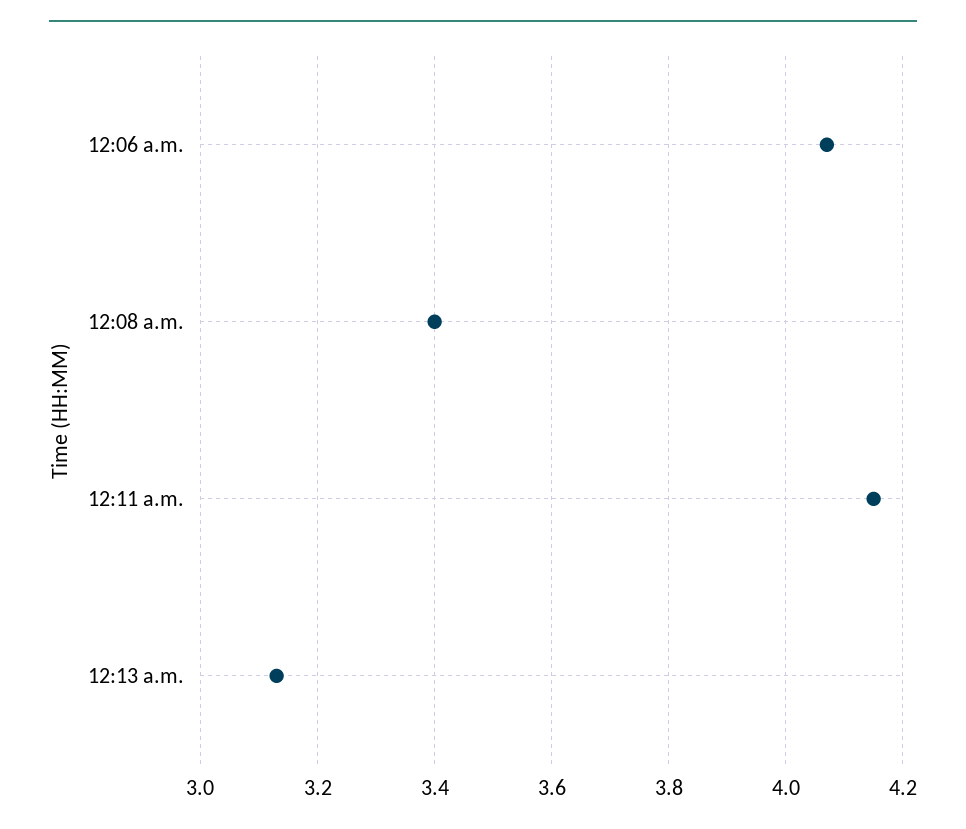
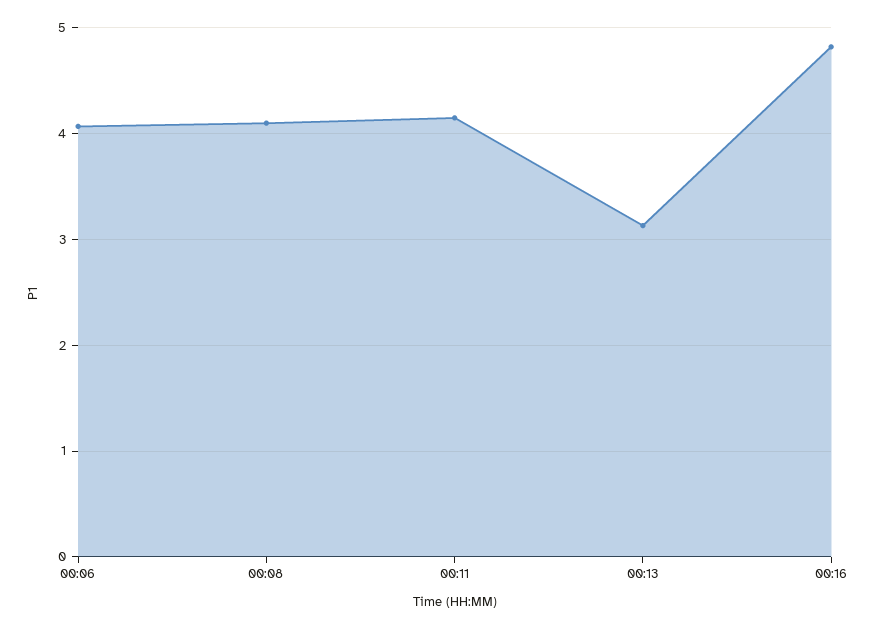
12:08 a.m.: 3.4 -> 4.1
00:16: none -> 4.8

